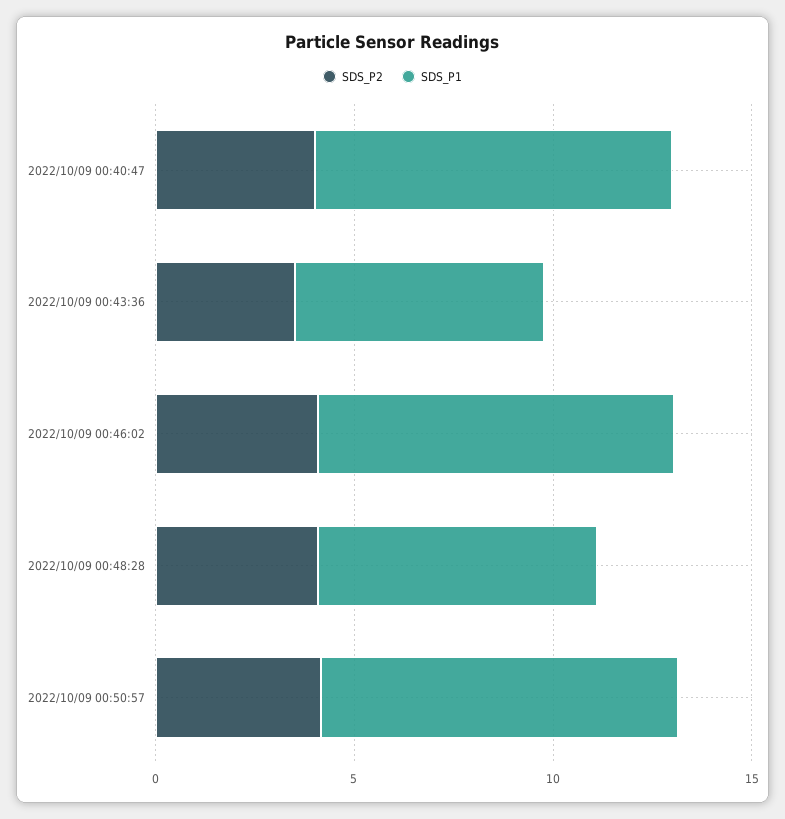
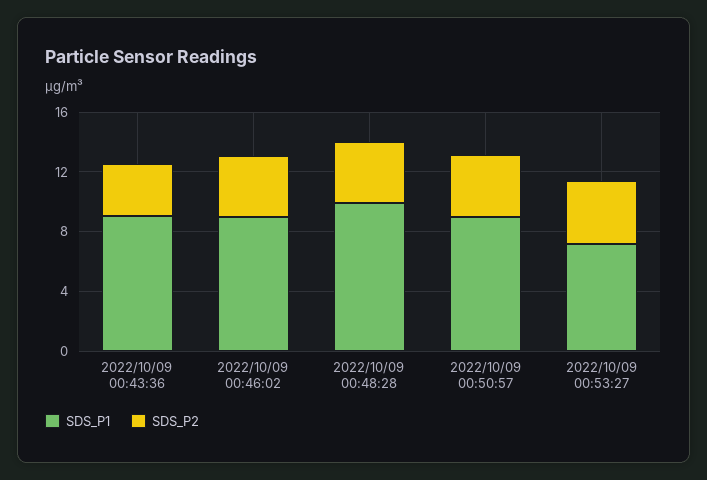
SDS_P2, 2022/10/09 00:40:47: 4 -> none
SDS_P1, 2022/10/09 00:40:47: 9 -> none
SDS_P1, 2022/10/09 00:43:36: 6 -> 9
SDS_P1, 2022/10/09 00:48:28: 7 -> 10
SDS_P1, 2022/10/09 00:53:27: none -> 7
SDS_P2, 2022/10/09 00:53:27: none -> 4

